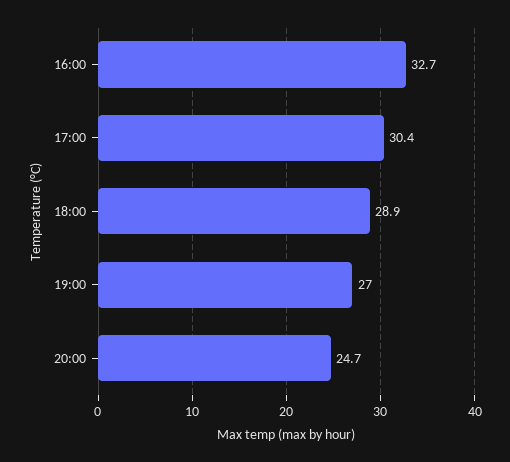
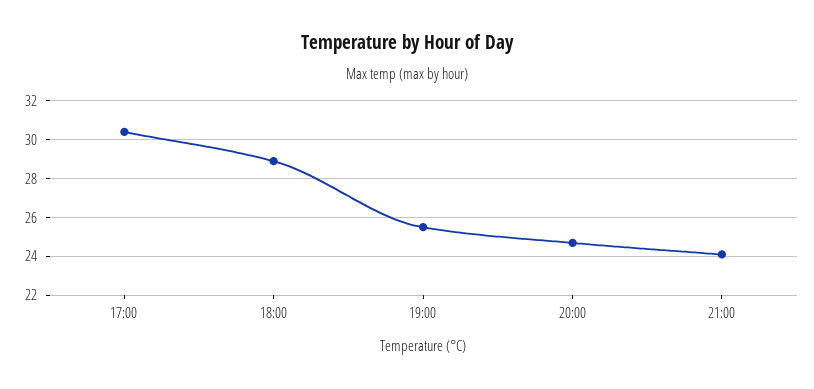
16:00: 32.7 -> none
19:00: 27 -> 25.5
21:00: none -> 24

